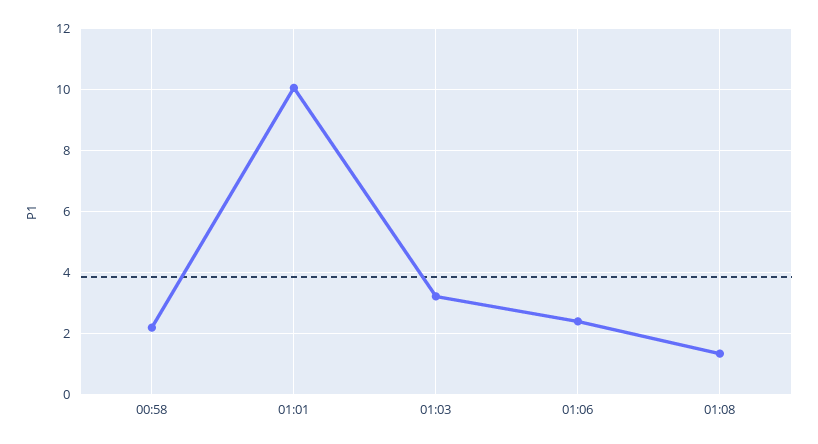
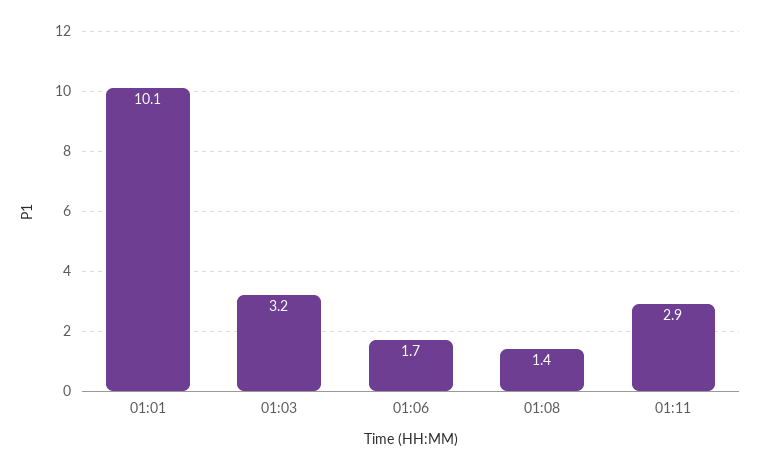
00:58: 2.2 -> none
01:06: 2.4 -> 1.7
01:11: none -> 2.9

